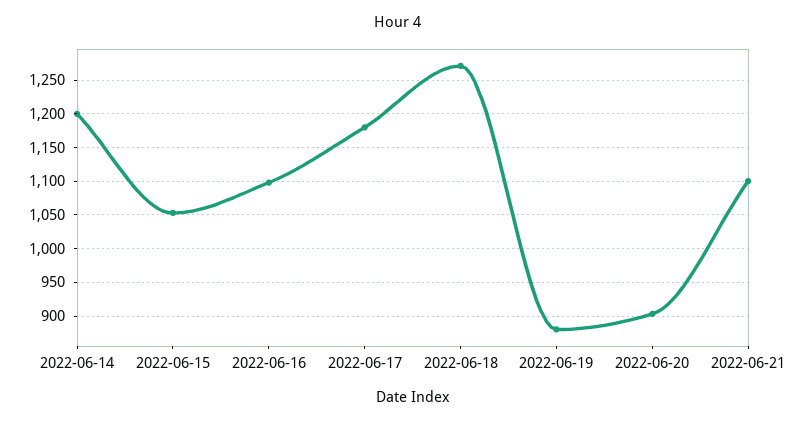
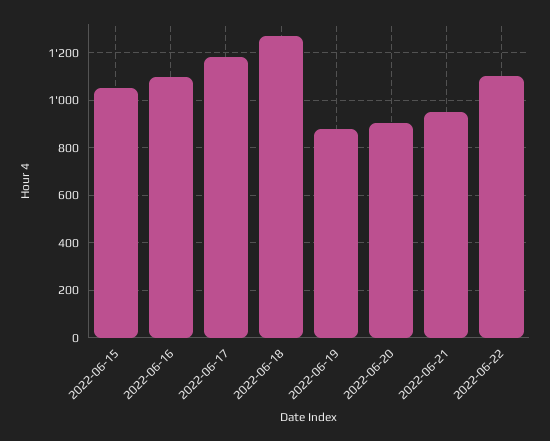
2022-06-14: 1200 -> none
2022-06-21: 1100 -> 950
2022-06-22: none -> 1100

